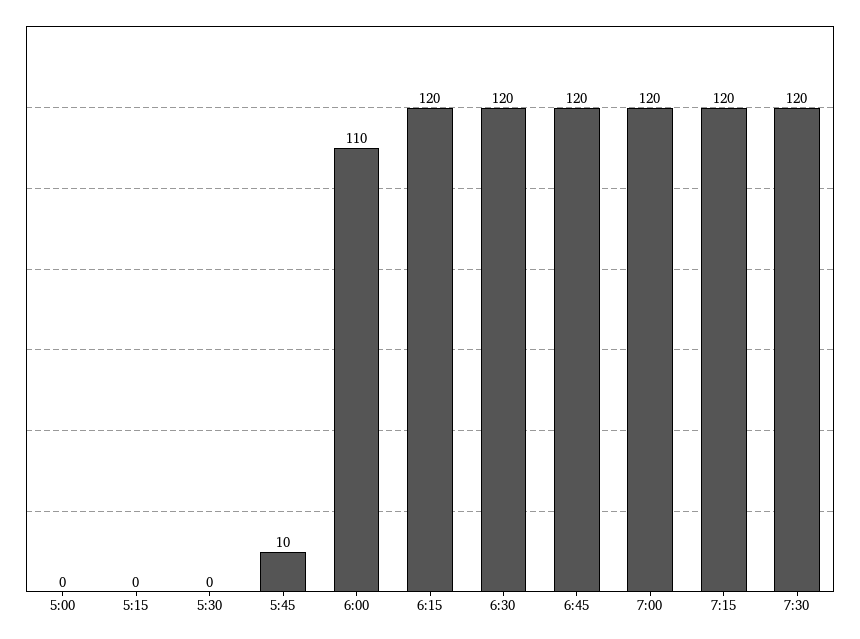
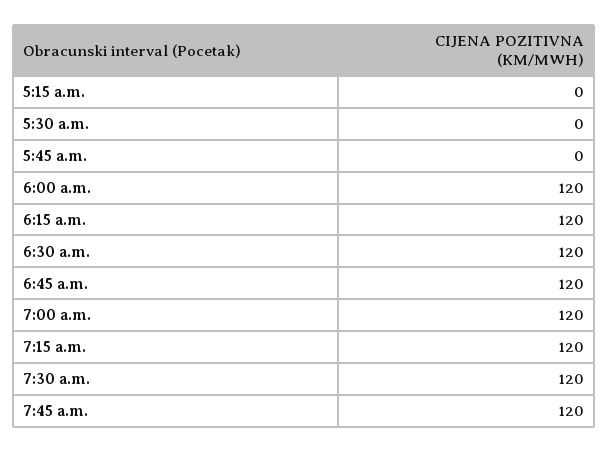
5:00: 0 -> none
5:45: 10 -> 0
6:00: 110 -> 120
7:45 a.m.: none -> 120

